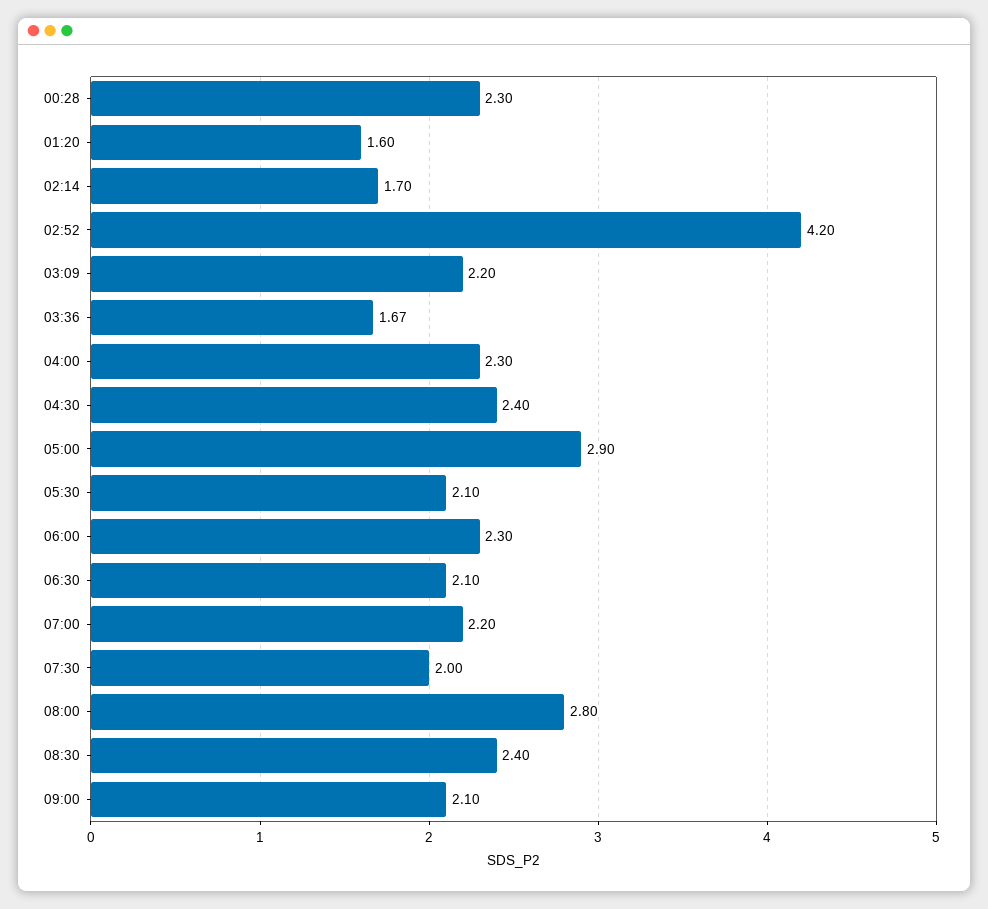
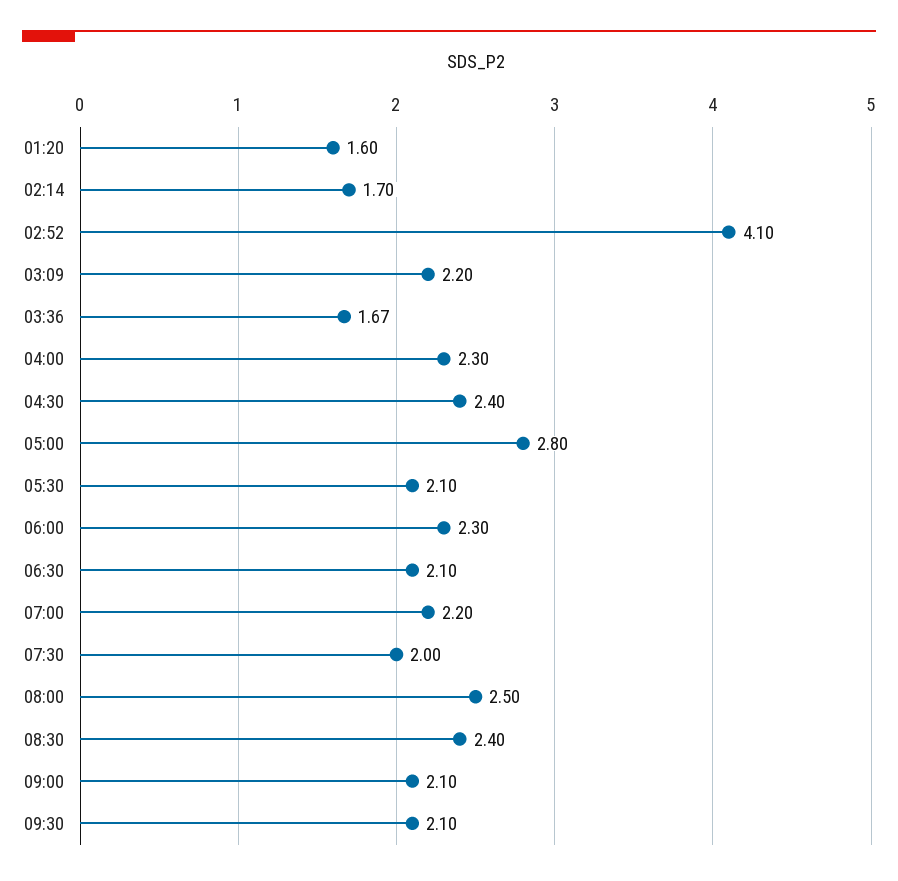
00:28: 2.3 -> none
02:52: 4.2 -> 4.1
05:00: 2.9 -> 2.8
08:00: 2.8 -> 2.5
09:30: none -> 2.1

